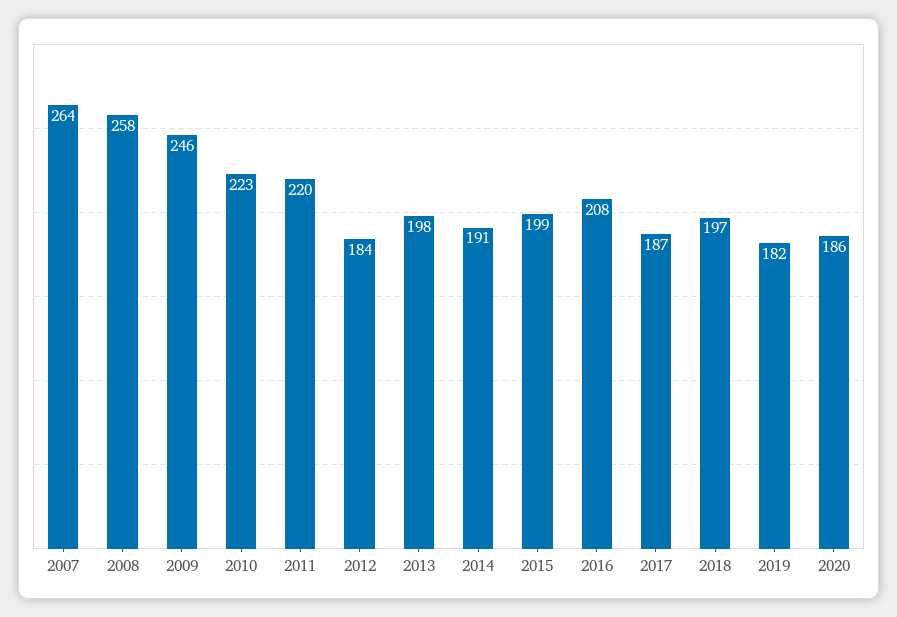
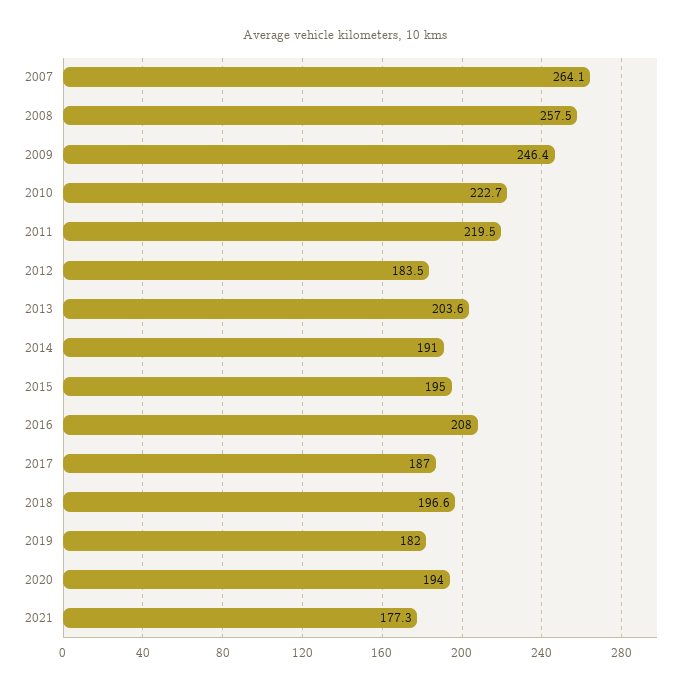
2013: 198 -> 203.6
2015: 199 -> 195
2020: 186 -> 194
2021: none -> 177.3

